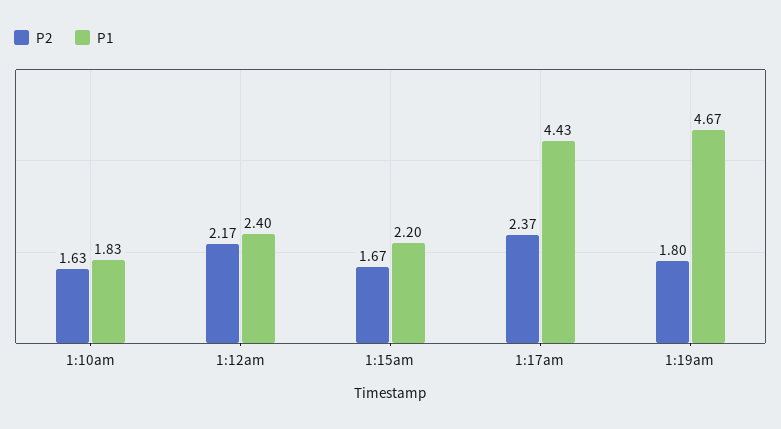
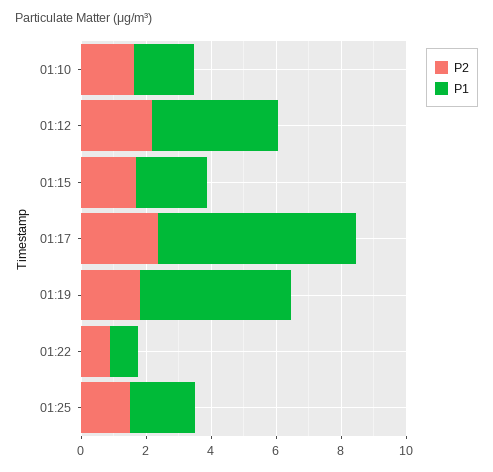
P1, 1:12am: 2.4 -> 4
P1, 1:17am: 4.43 -> 6
P2, 01:22: none -> 1
P1, 01:22: none -> 1
P2, 01:25: none -> 1.5
P1, 01:25: none -> 2

